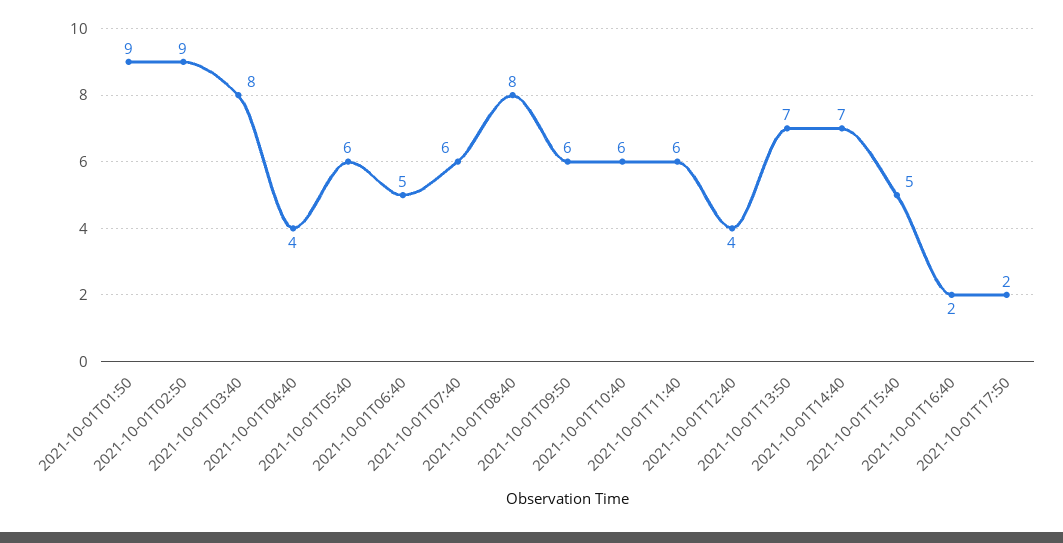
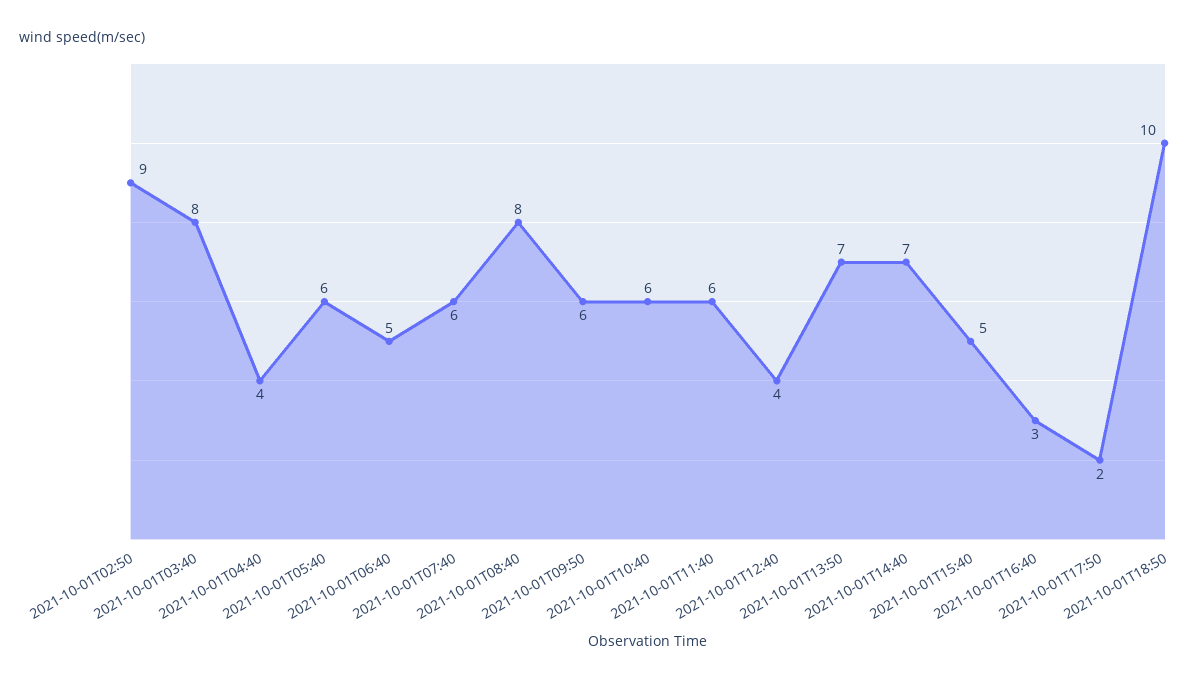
2021-10-01T01:50: 9 -> none
2021-10-01T16:40: 2 -> 3
2021-10-01T18:50: none -> 10

